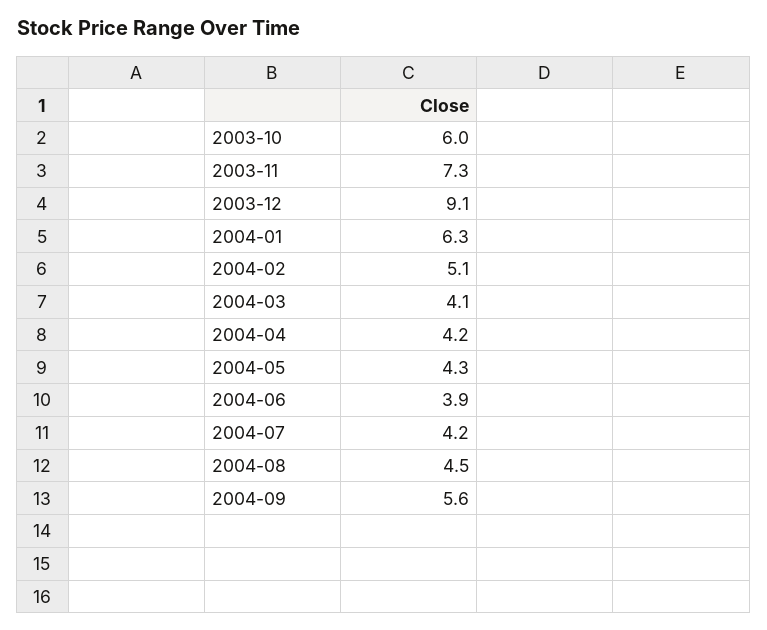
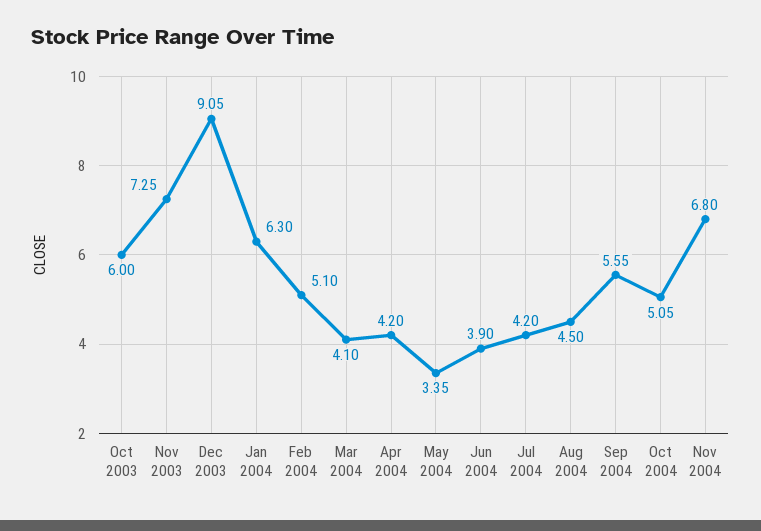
2004-05: 4.3 -> 3.35
Oct 2004: none -> 5.05
Nov 2004: none -> 6.8

